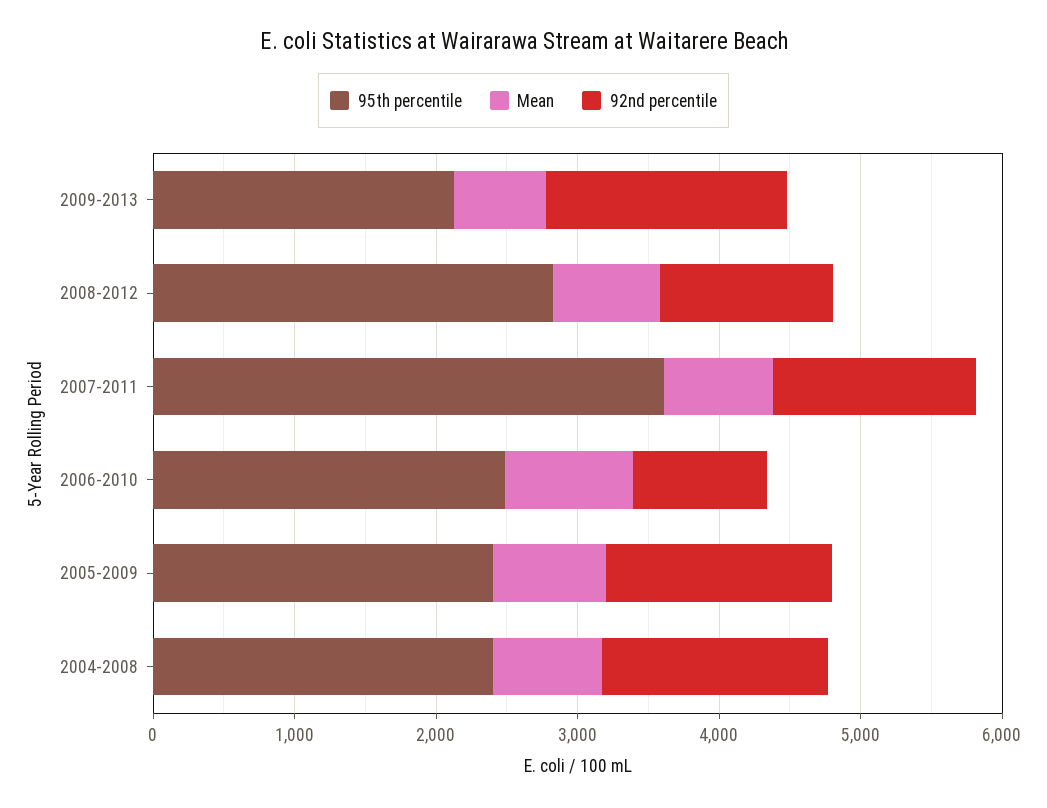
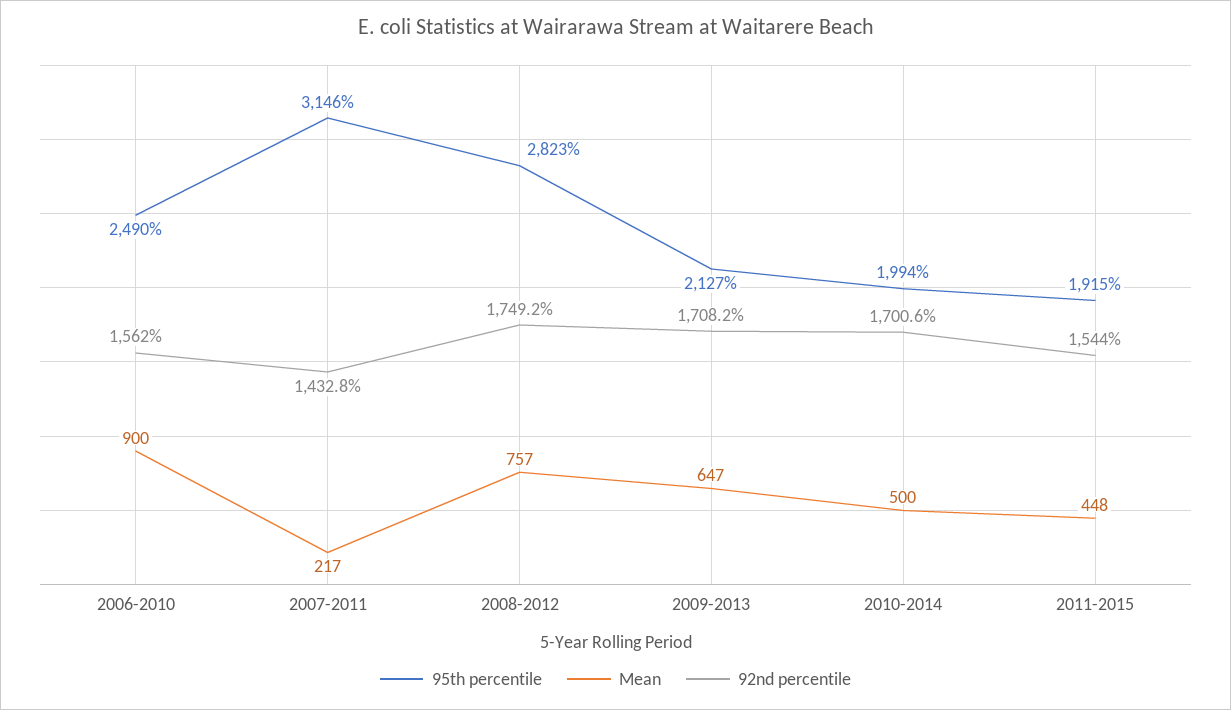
92nd percentile, 2008-2012: 1200 -> 1749.2
95th percentile, 2007-2011: 3600 -> 3146
Mean, 2007-2011: 800 -> 217
92nd percentile, 2006-2010: 1000 -> 1562
95th percentile, 2005-2009: 2400 -> none
Mean, 2005-2009: 800 -> none
92nd percentile, 2005-2009: 1600 -> none
95th percentile, 2004-2008: 2400 -> none
Mean, 2004-2008: 800 -> none
92nd percentile, 2004-2008: 1600 -> none
95th percentile, 2010-2014: none -> 1994
Mean, 2010-2014: none -> 500
92nd percentile, 2010-2014: none -> 1700.6
95th percentile, 2011-2015: none -> 1915
Mean, 2011-2015: none -> 448
92nd percentile, 2011-2015: none -> 1544

